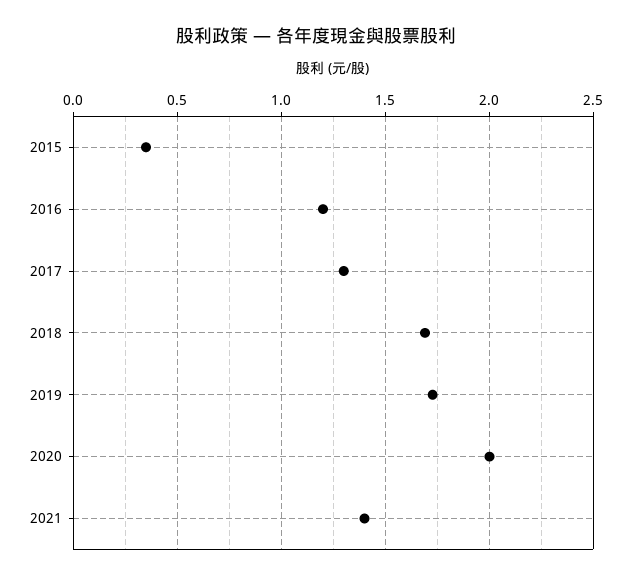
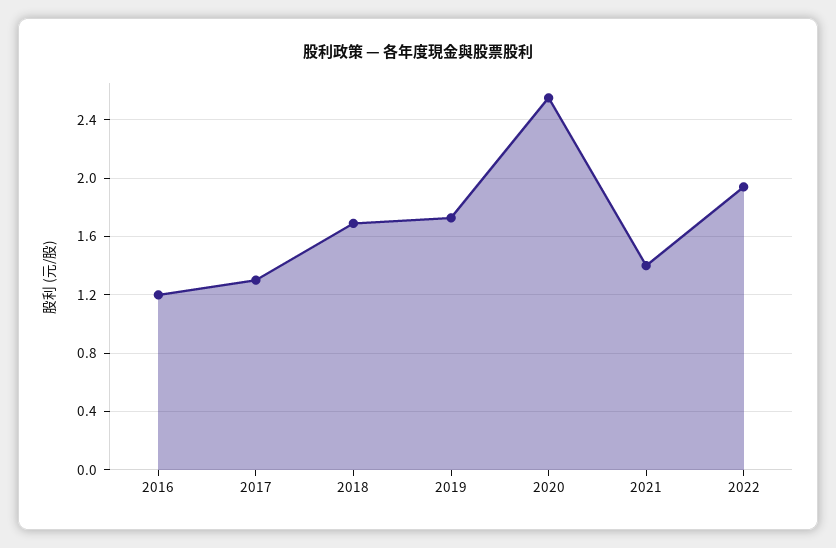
2015: 0.35 -> none
2020: 2 -> 2.55
2022: none -> 1.95

